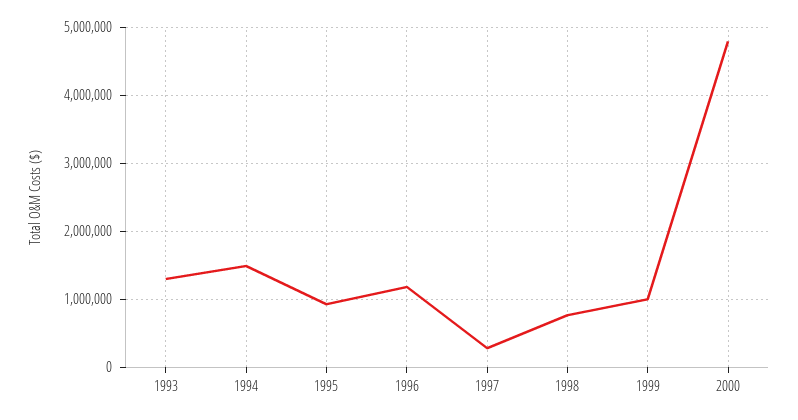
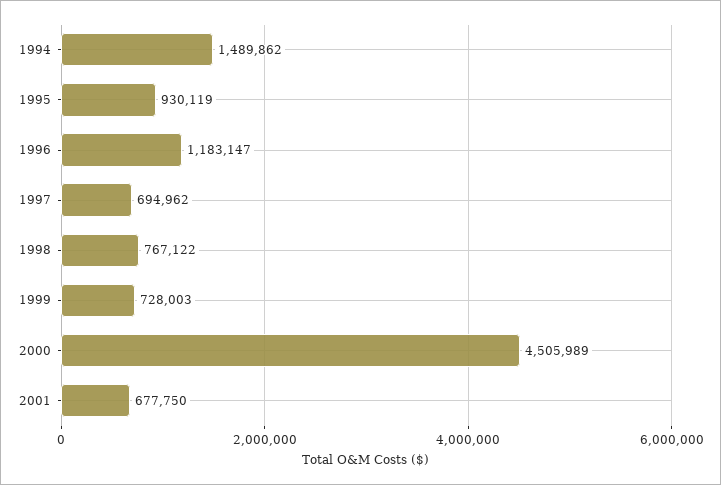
1993: 1300000 -> none
1997: 300000 -> 694962
1999: 1000000 -> 728003
2000: 4800000 -> 4505989
2001: none -> 677750

